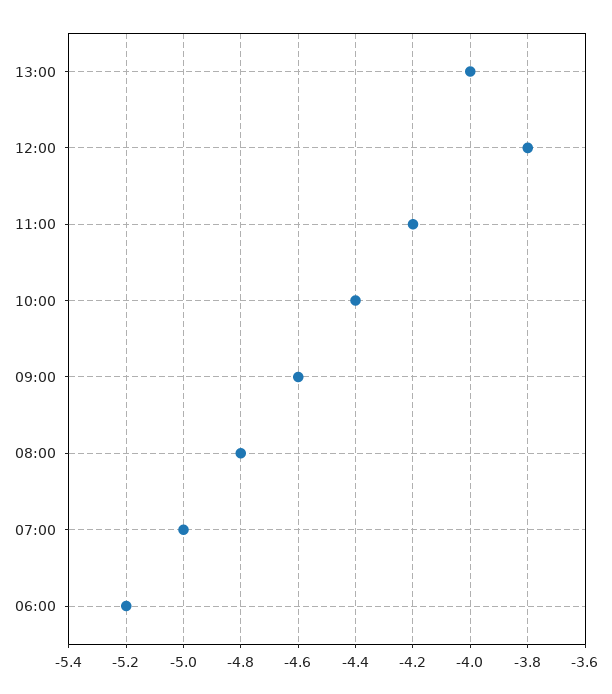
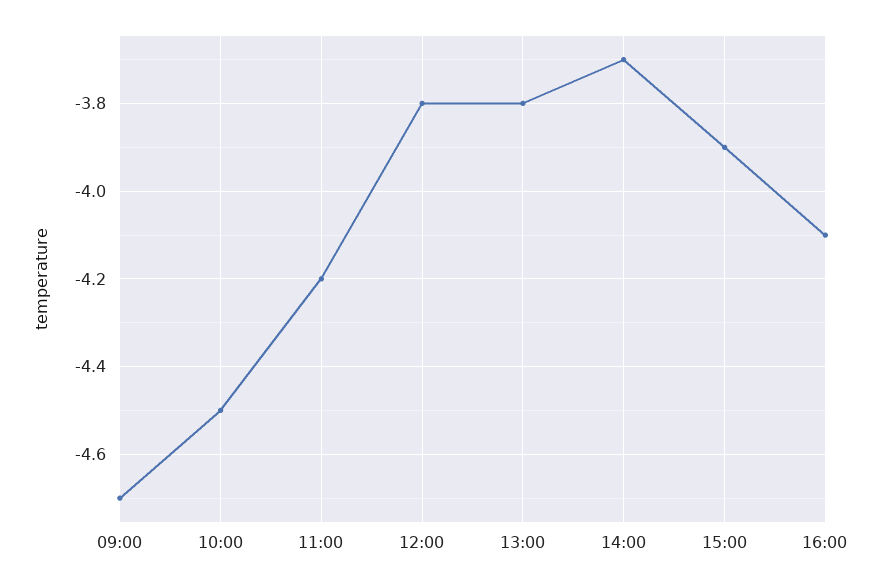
13:00: -4 -> -3.8
10:00: -4.4 -> -4.5
09:00: -4.6 -> -4.7
08:00: -4.8 -> none
07:00: -5 -> none
06:00: -5.2 -> none
14:00: none -> -3.7
15:00: none -> -3.9
16:00: none -> -4.1

